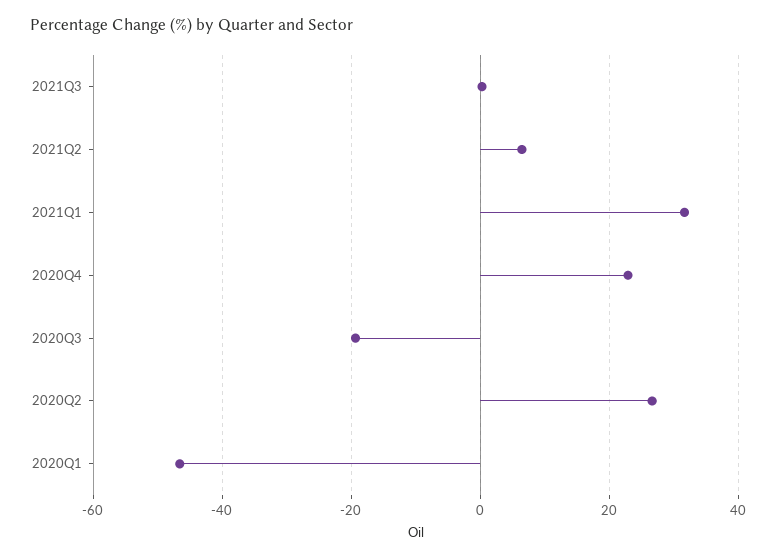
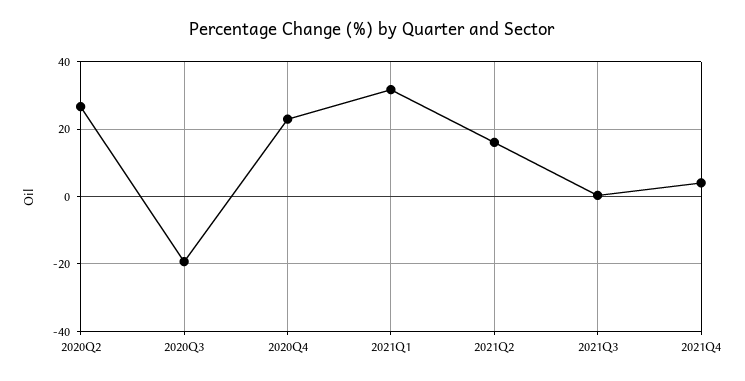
2021Q2: 6 -> 16
2020Q1: -46 -> none
2021Q4: none -> 4

